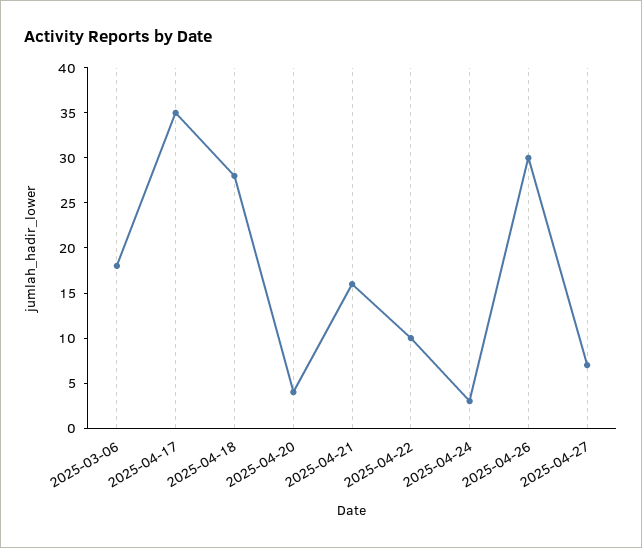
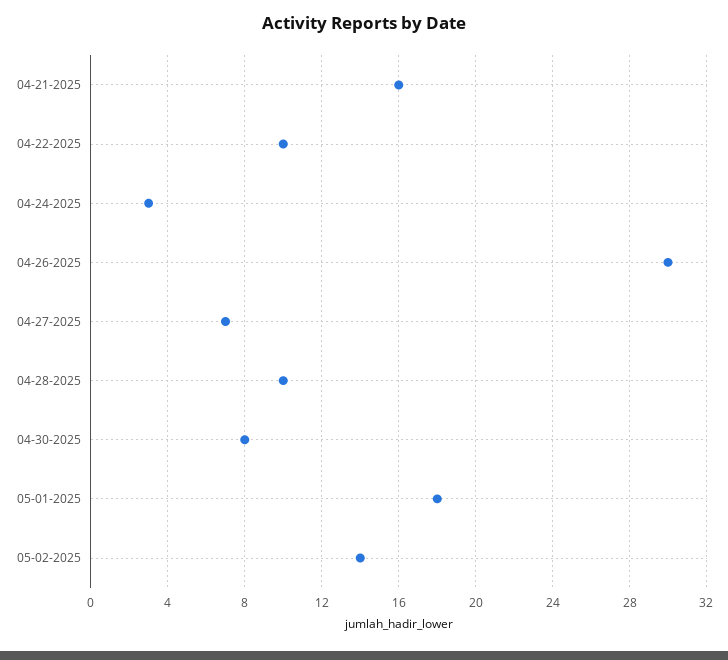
2025-03-06: 18 -> none
2025-04-17: 35 -> none
2025-04-18: 28 -> none
2025-04-20: 4 -> none
04-28-2025: none -> 10
04-30-2025: none -> 8
05-01-2025: none -> 18
05-02-2025: none -> 14

